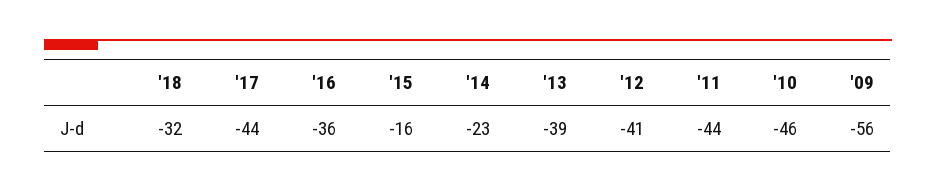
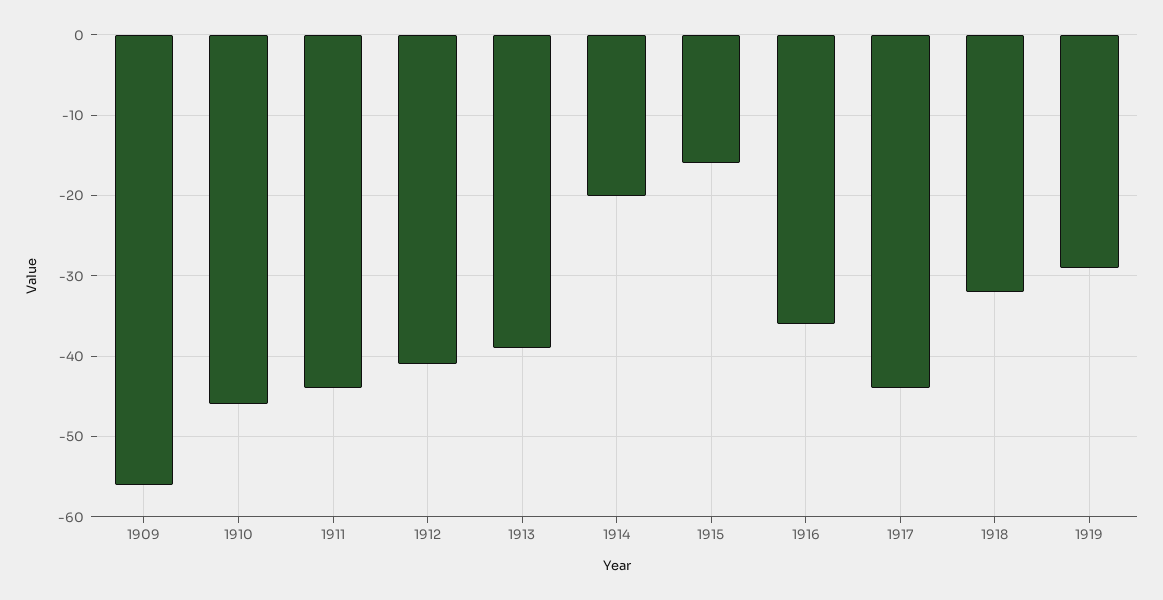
'14: -23 -> -20
1919: none -> -29

